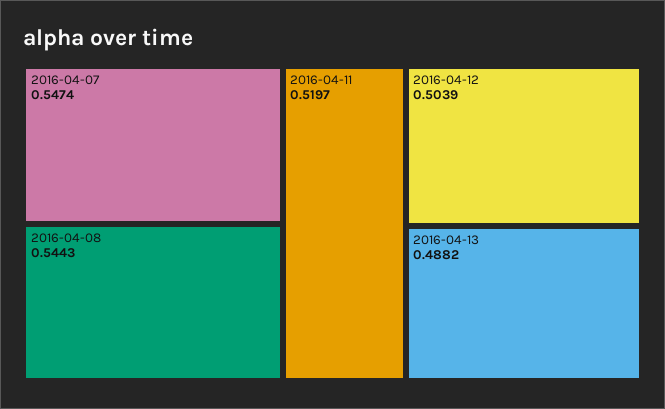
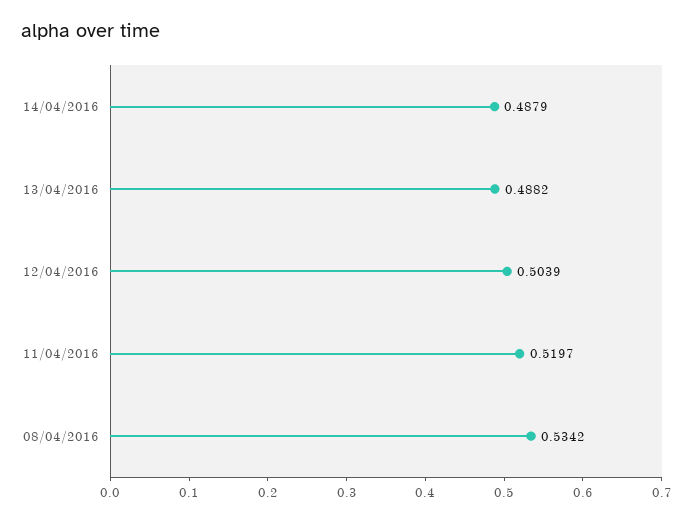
2016-04-07: 0.5474 -> none
2016-04-08: 0.5443 -> 0.5342
14/04/2016: none -> 0.4879

